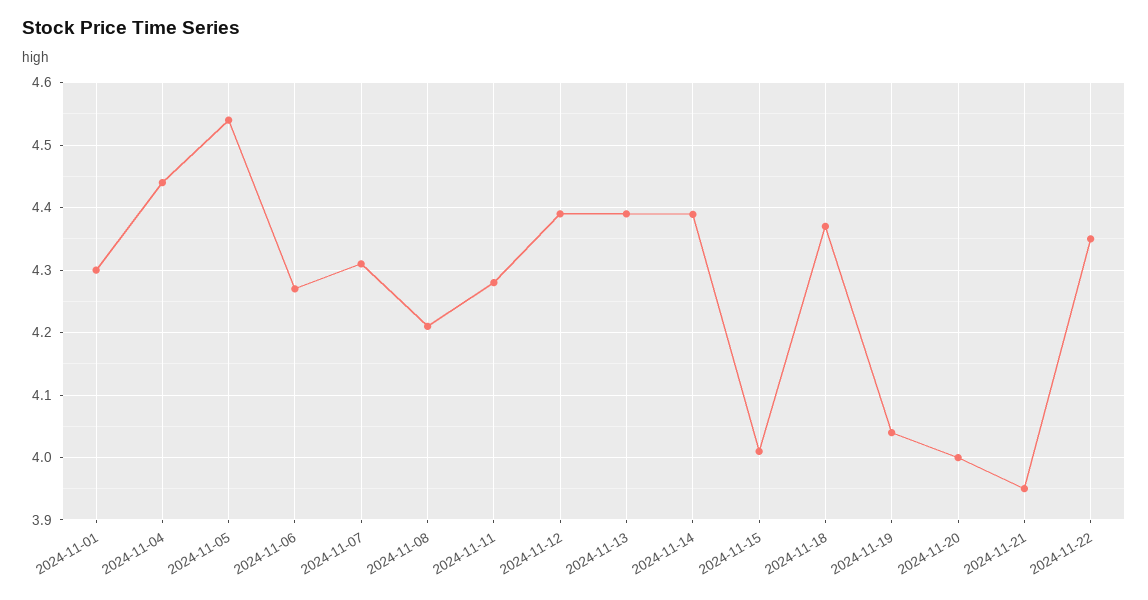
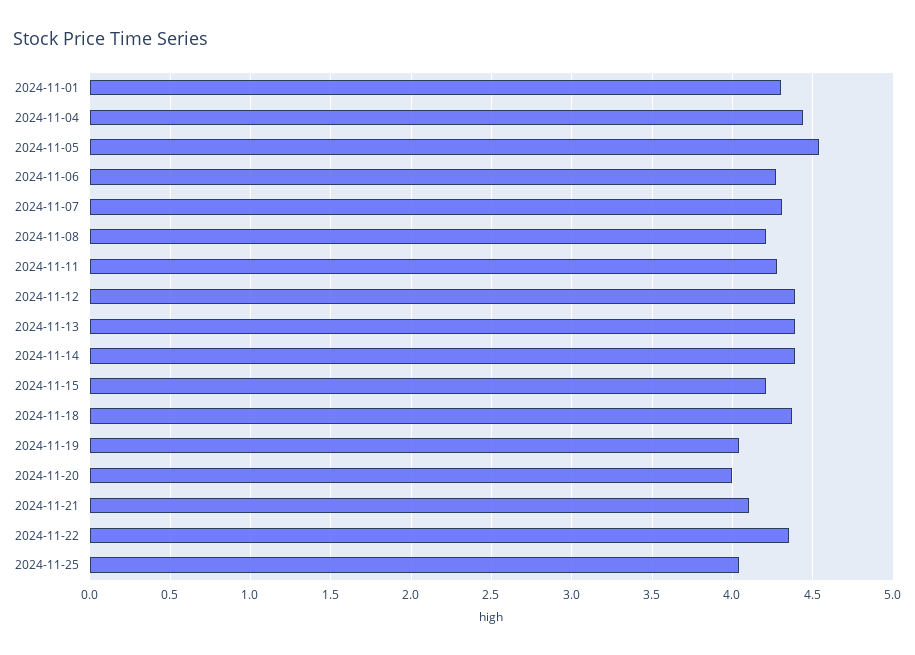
2024-11-15: 4.01 -> 4.2
2024-11-21: 3.95 -> 4.1
2024-11-25: none -> 4.05

